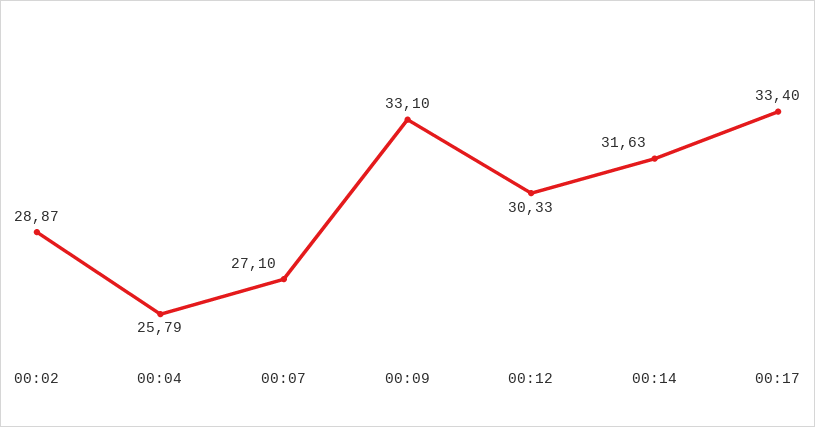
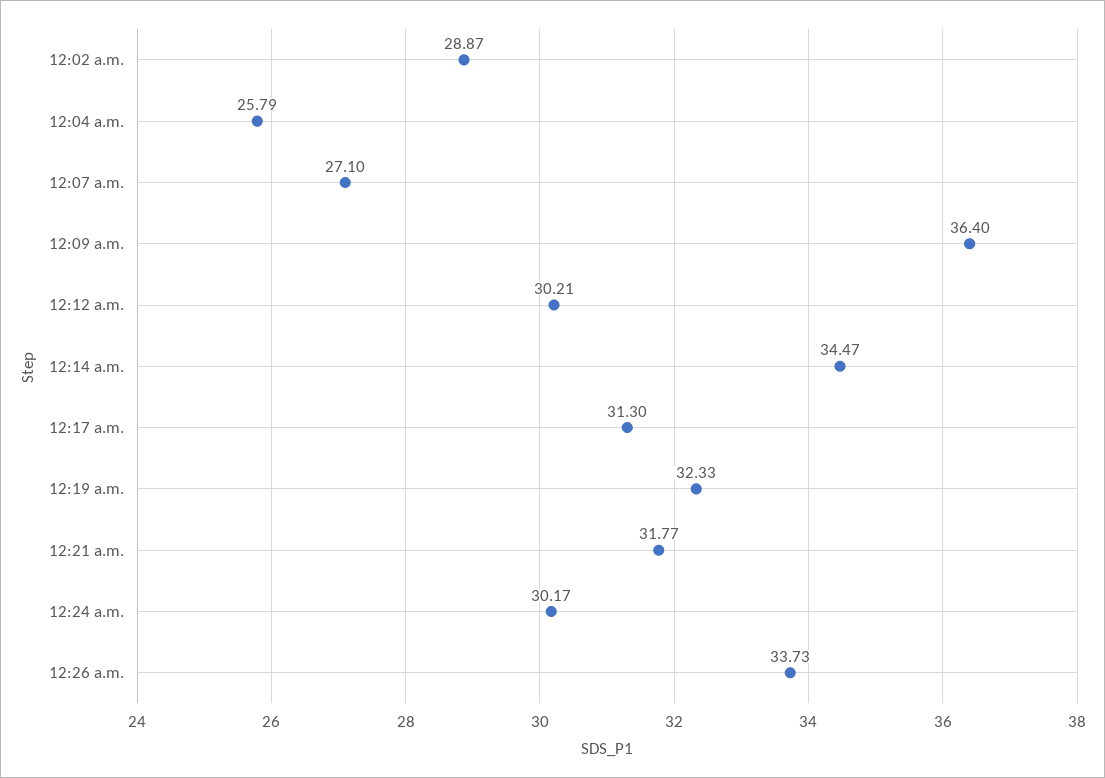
00:09: 33.1 -> 36.4
00:12: 30.33 -> 30.21
00:14: 31.63 -> 34.47
00:17: 33.4 -> 31.3
12:19 a.m.: none -> 32.33
12:21 a.m.: none -> 31.77
12:24 a.m.: none -> 30.17
12:26 a.m.: none -> 33.73

